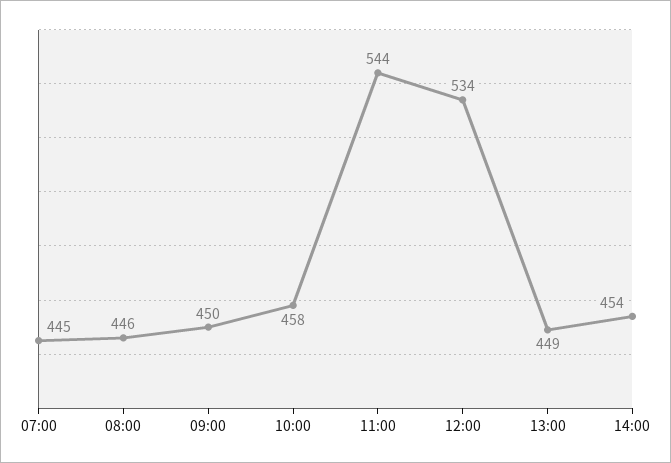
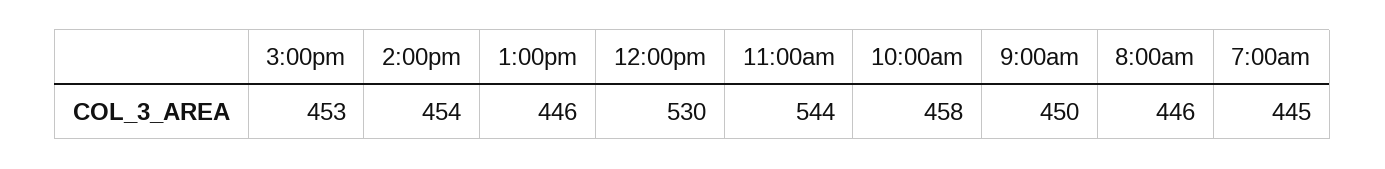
12:00: 534 -> 530
13:00: 449 -> 446
3:00pm: none -> 453

